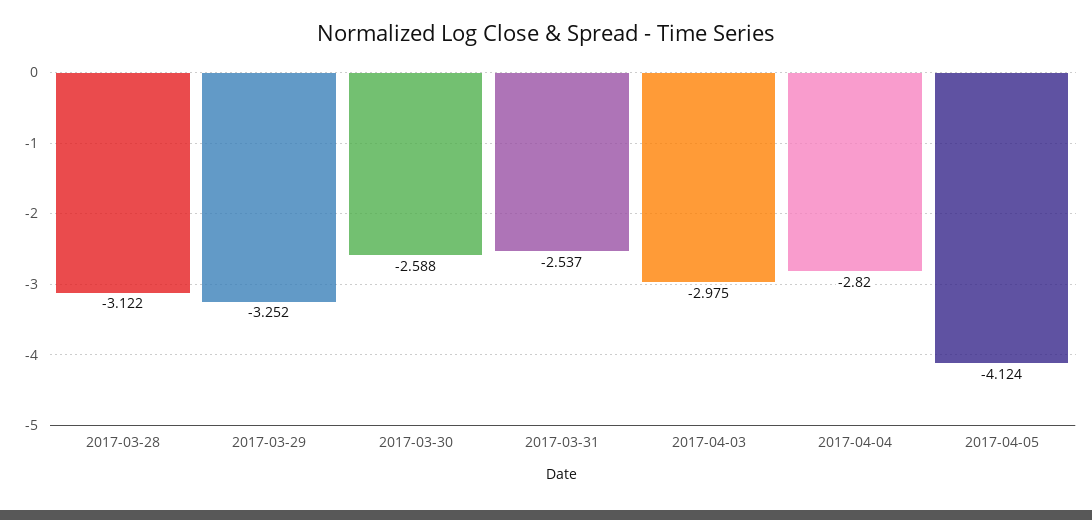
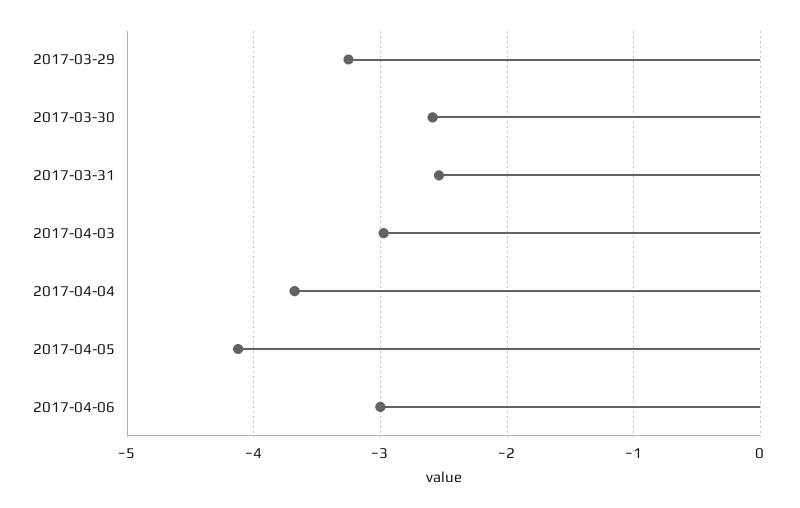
2017-03-28: -3.122 -> none
2017-04-04: -2.82 -> -3.7
2017-04-06: none -> -3

